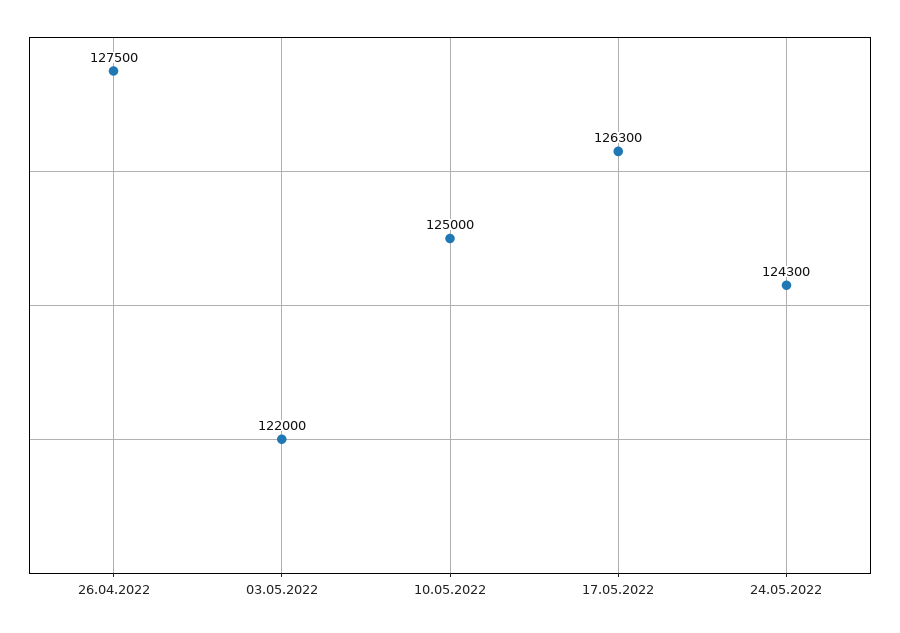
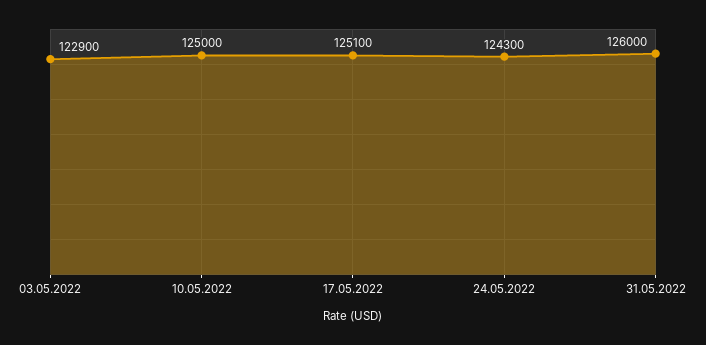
26.04.2022: 127500 -> none
03.05.2022: 122000 -> 122900
17.05.2022: 126300 -> 125100
31.05.2022: none -> 126000

